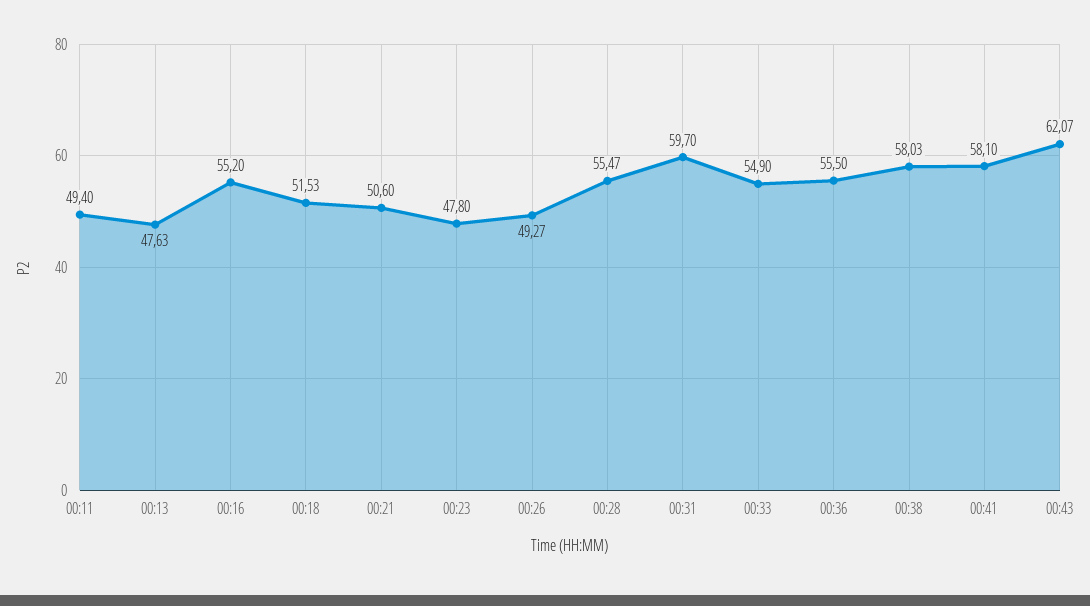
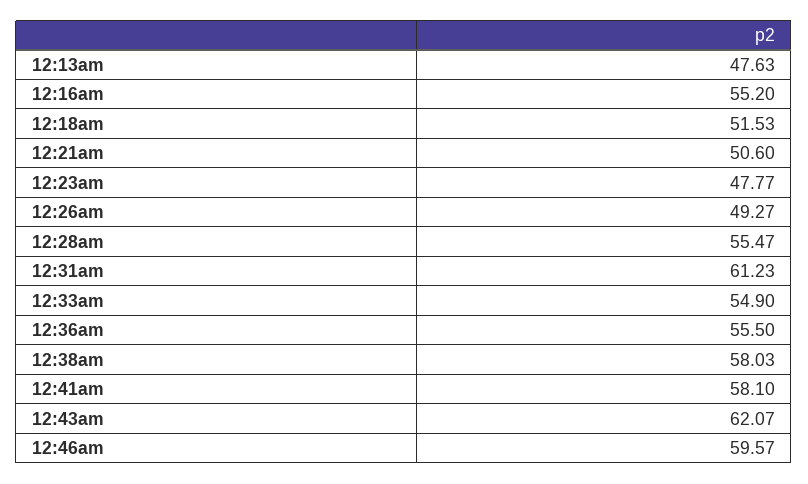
00:11: 49.4 -> none
00:23: 47.8 -> 47.77
00:31: 59.7 -> 61.23
12:46am: none -> 59.57

